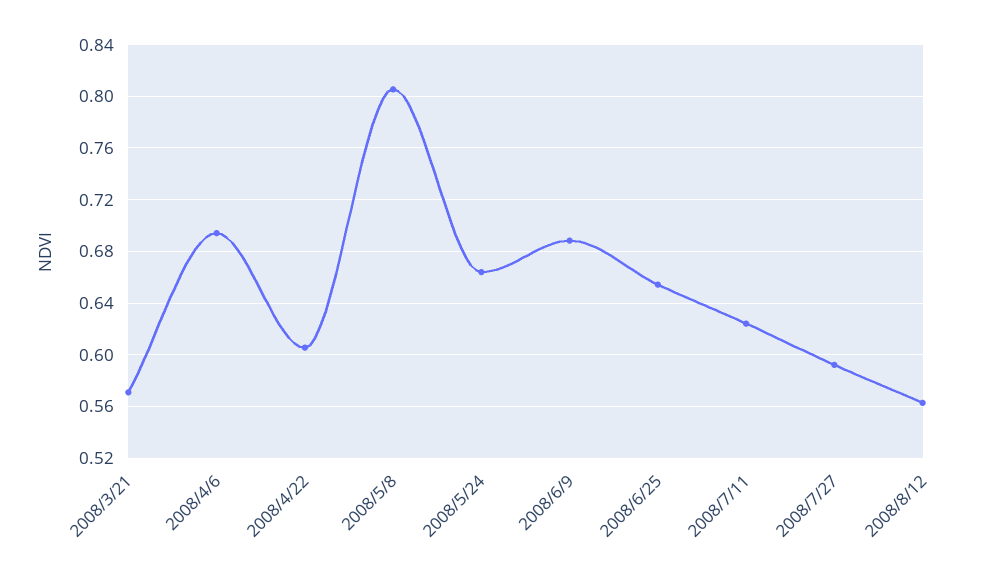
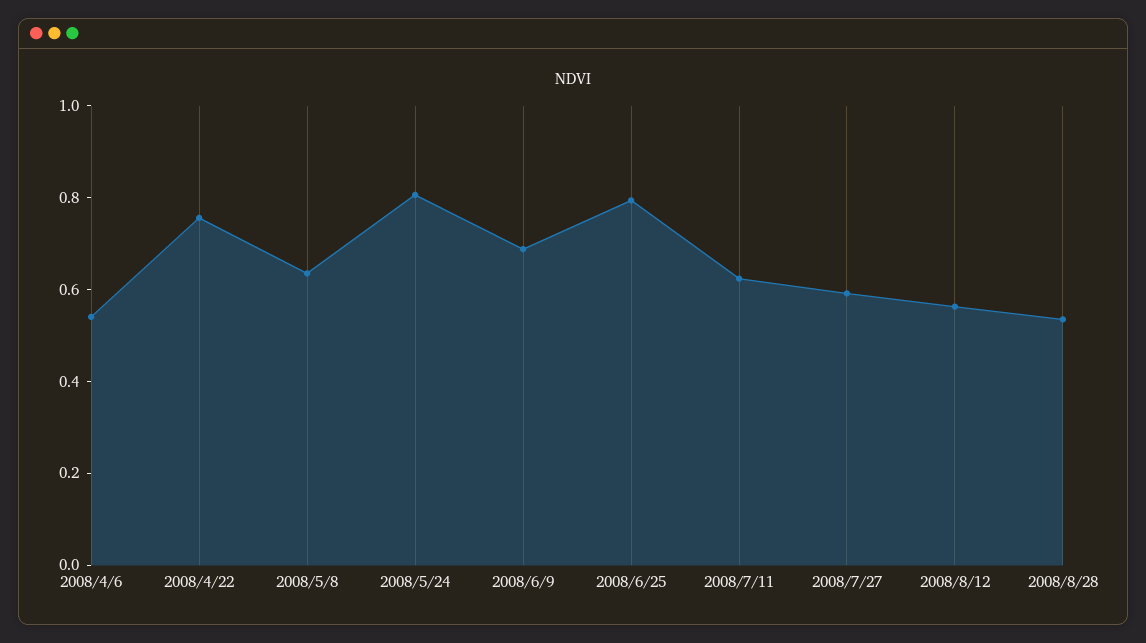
2008/3/21: 0.57 -> none
2008/4/6: 0.695 -> 0.55
2008/4/22: 0.605 -> 0.75
2008/5/8: 0.805 -> 0.65
2008/5/24: 0.665 -> 0.8
2008/6/25: 0.655 -> 0.8
2008/8/28: none -> 0.55

